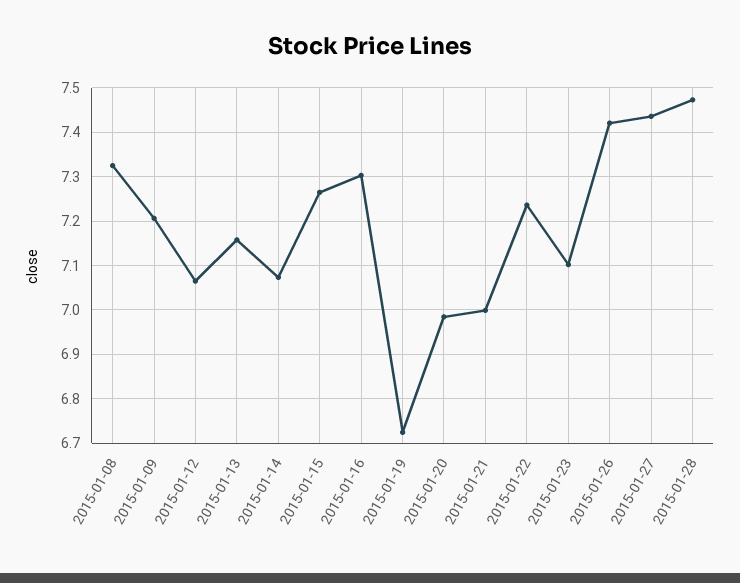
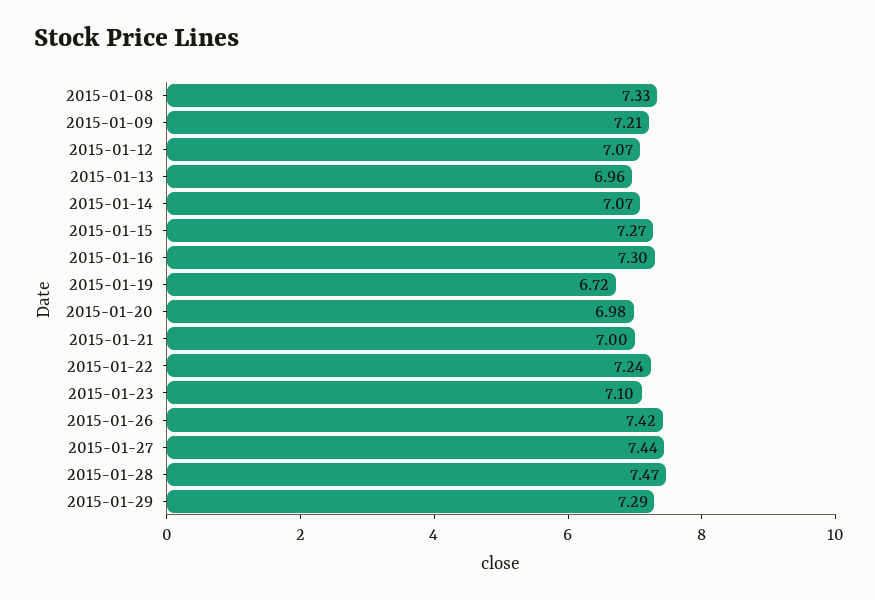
2015-01-13: 7.16 -> 6.96
2015-01-29: none -> 7.29

